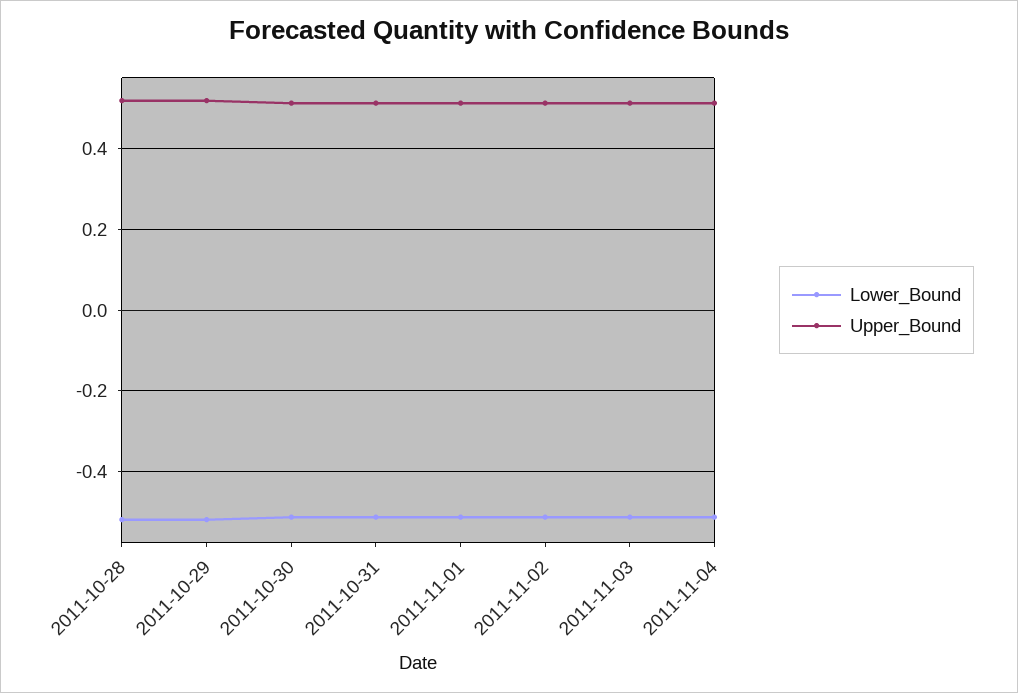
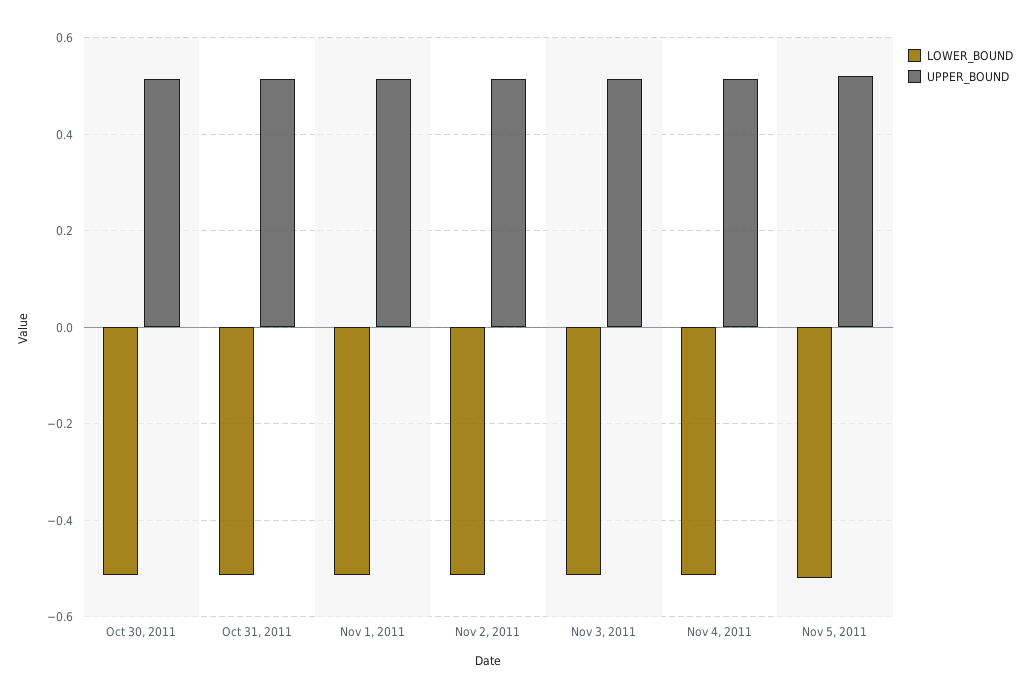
Lower_Bound, 2011-10-28: -0.52 -> none
Upper_Bound, 2011-10-28: 0.52 -> none
Lower_Bound, 2011-10-29: -0.52 -> none
Upper_Bound, 2011-10-29: 0.52 -> none
Lower_Bound, Nov 5, 2011: none -> -0.52
Upper_Bound, Nov 5, 2011: none -> 0.52

